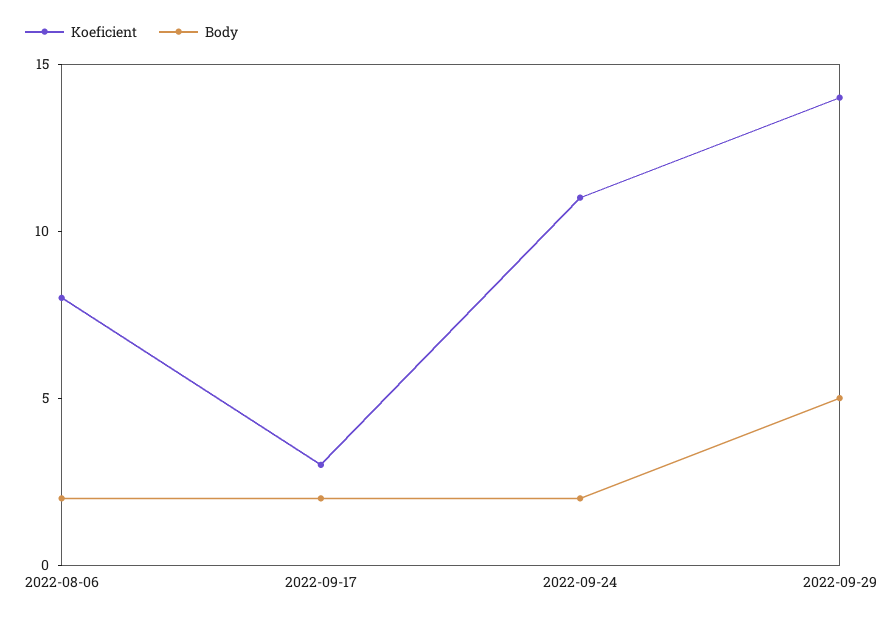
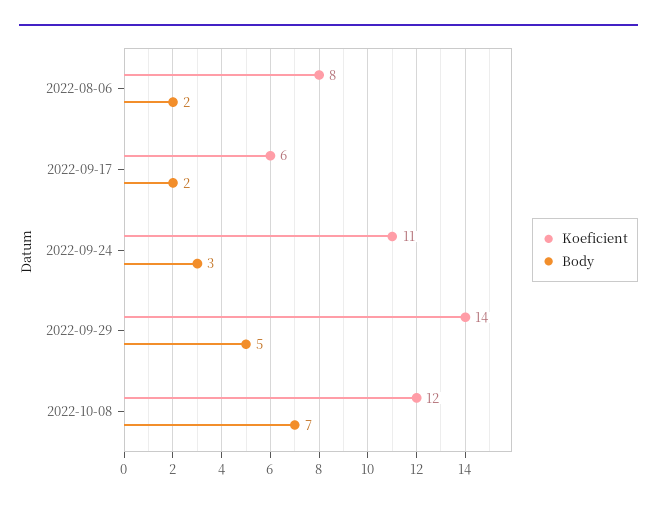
Koeficient, 2022-09-17: 3 -> 6
Body, 2022-09-24: 2 -> 3
Koeficient, 2022-10-08: none -> 12
Body, 2022-10-08: none -> 7

